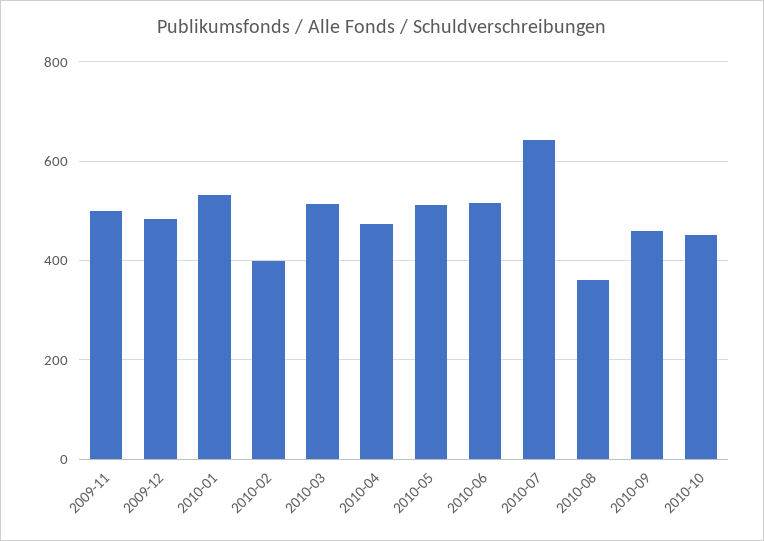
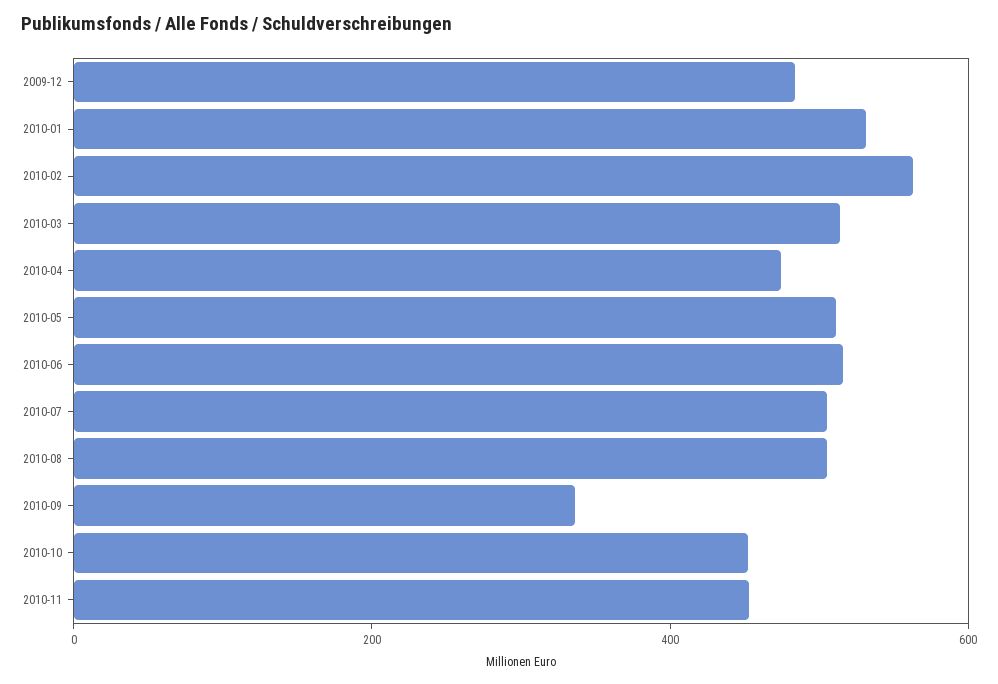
2009-11: 500 -> none
2010-02: 400 -> 550
2010-07: 640 -> 500
2010-08: 360 -> 500
2010-09: 460 -> 350
2010-11: none -> 450

